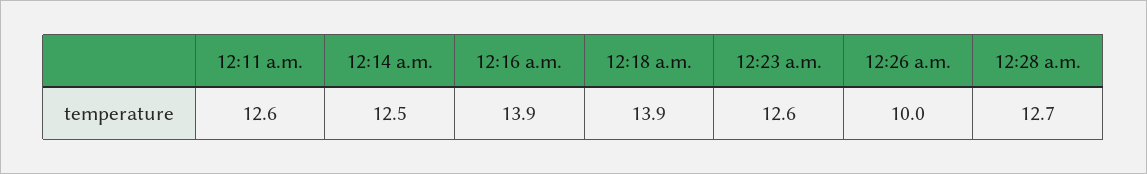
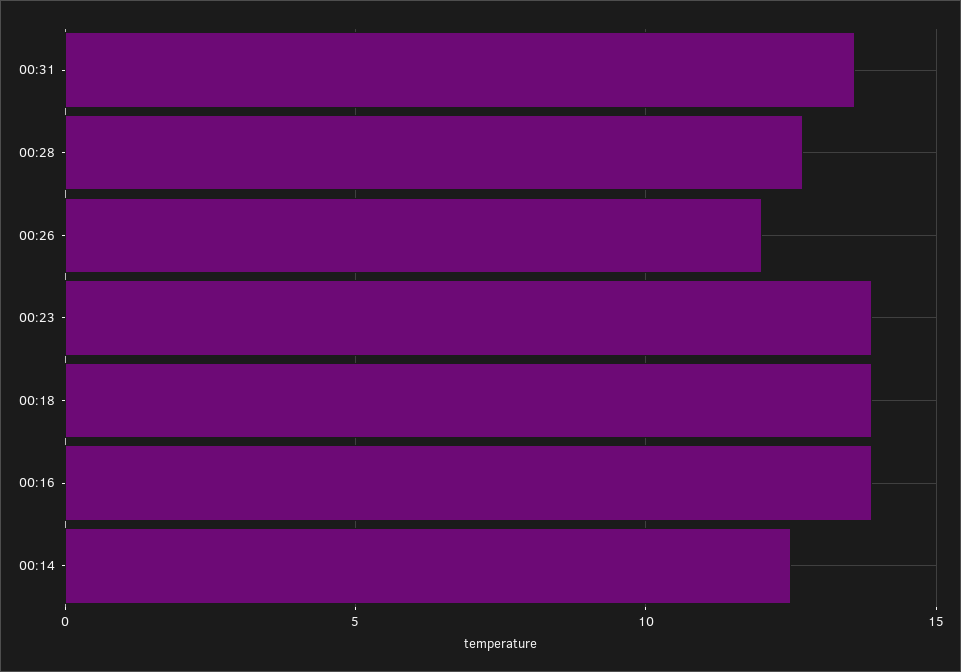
12:11 a.m.: 12.6 -> none
12:23 a.m.: 12.6 -> 14
12:26 a.m.: 10 -> 12
00:31: none -> 13.5

